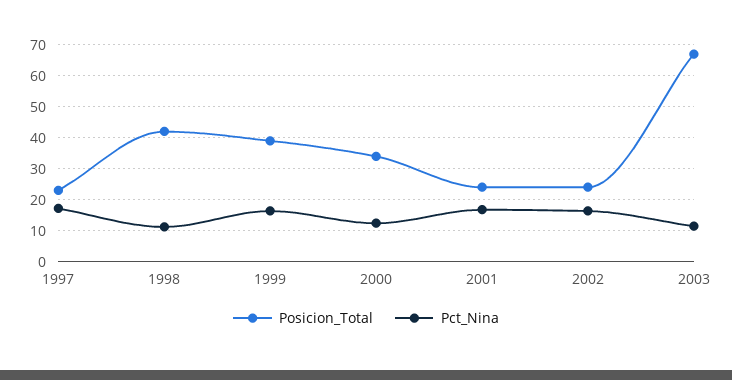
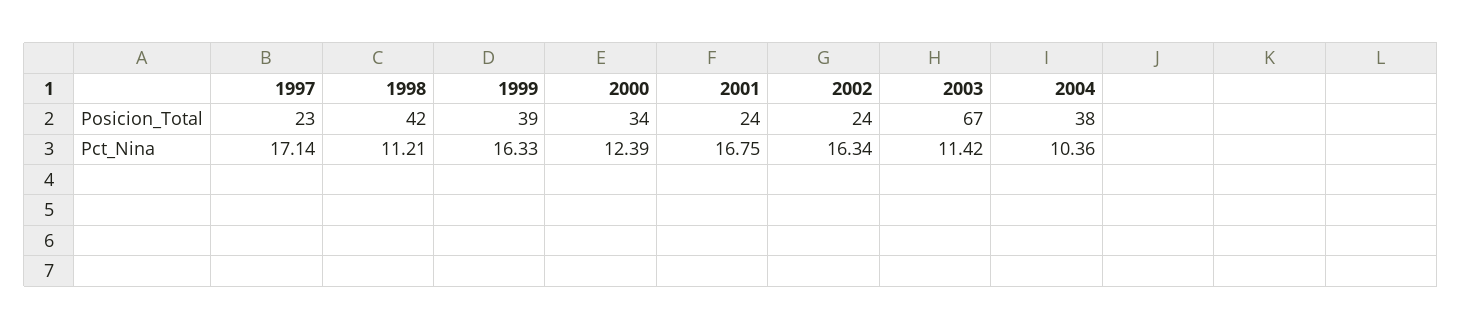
Posicion_Total, 2004: none -> 38
Pct_Nina, 2004: none -> 10.36

